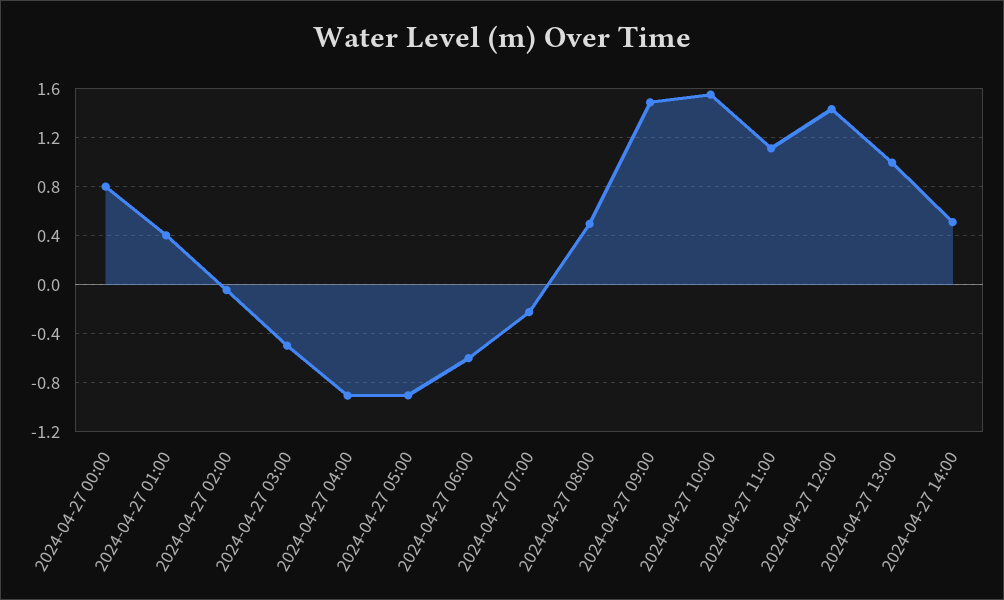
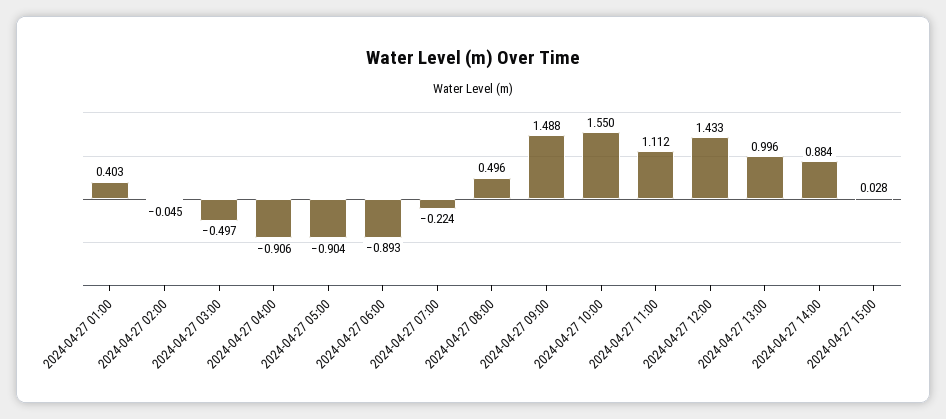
2024-04-27 00:00: 0.8 -> none
2024-04-27 06:00: -0.6 -> -0.893
2024-04-27 14:00: 0.5 -> 0.884
2024-04-27 15:00: none -> 0.028

